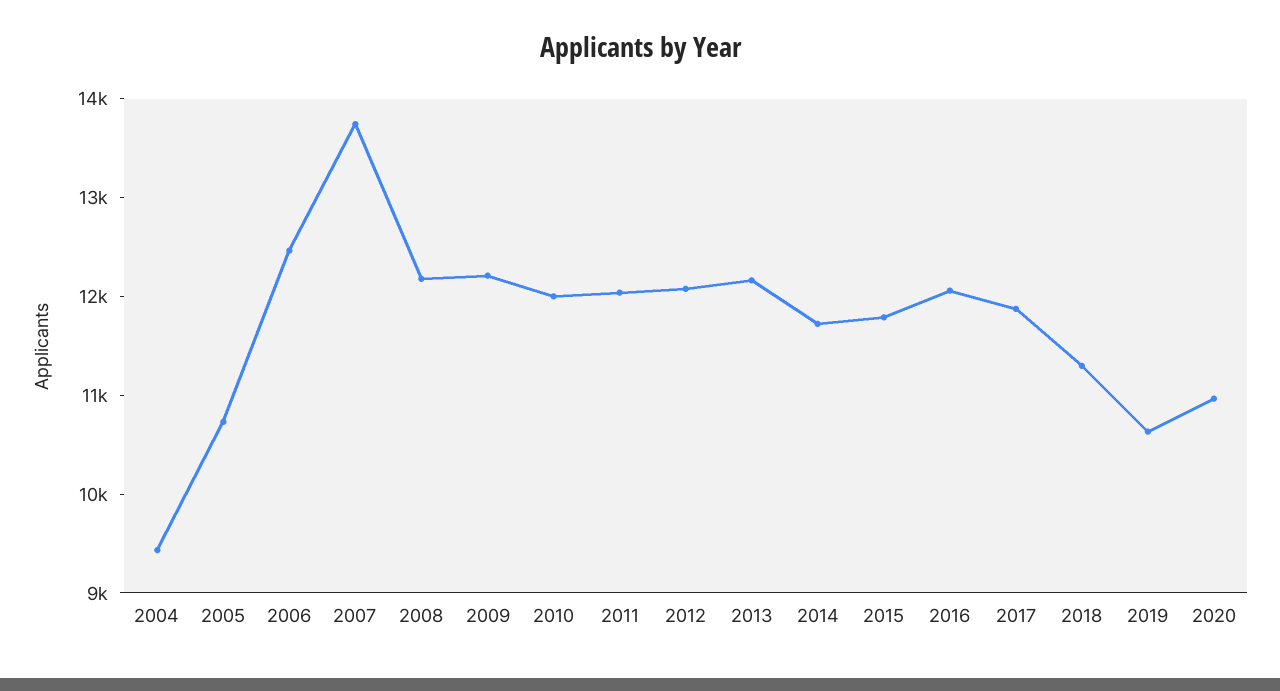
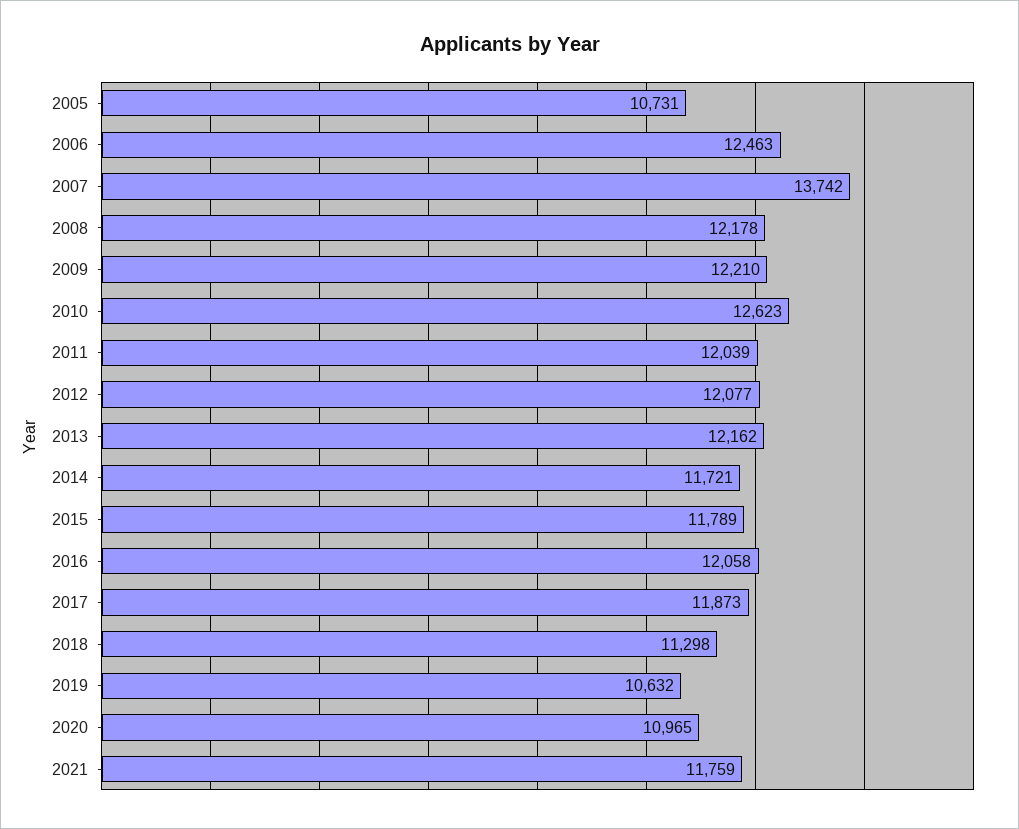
2004: 9400 -> none
2010: 12000 -> 12623
2021: none -> 11759

